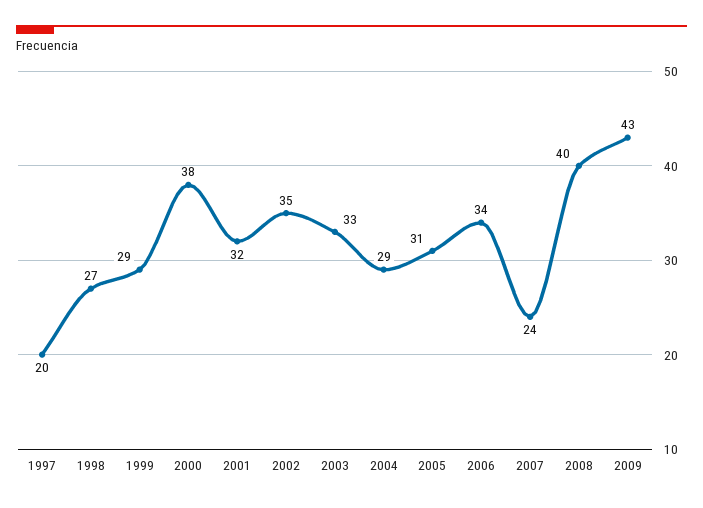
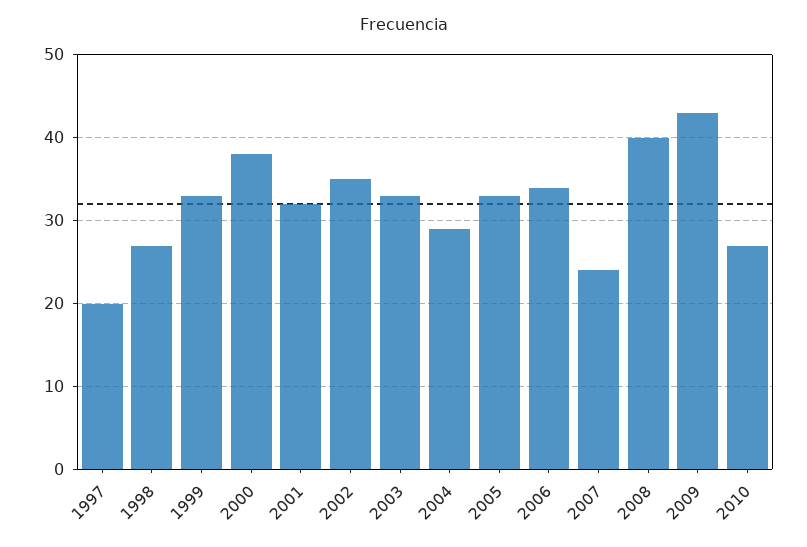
1999: 29 -> 33
2005: 31 -> 33
2010: none -> 27

